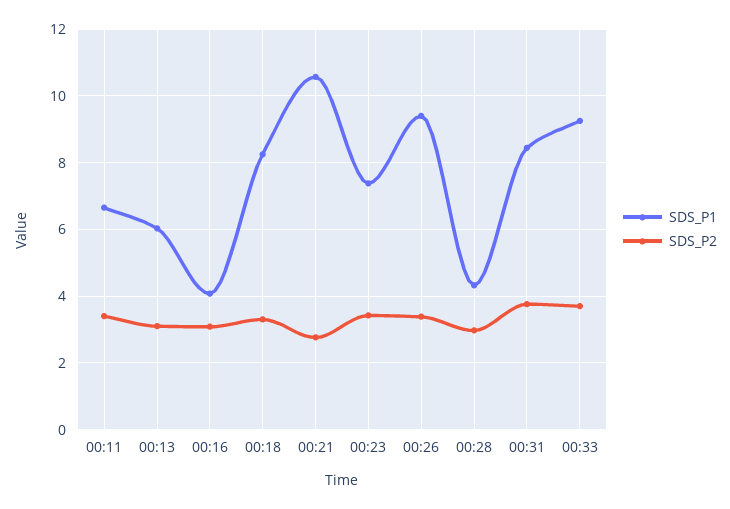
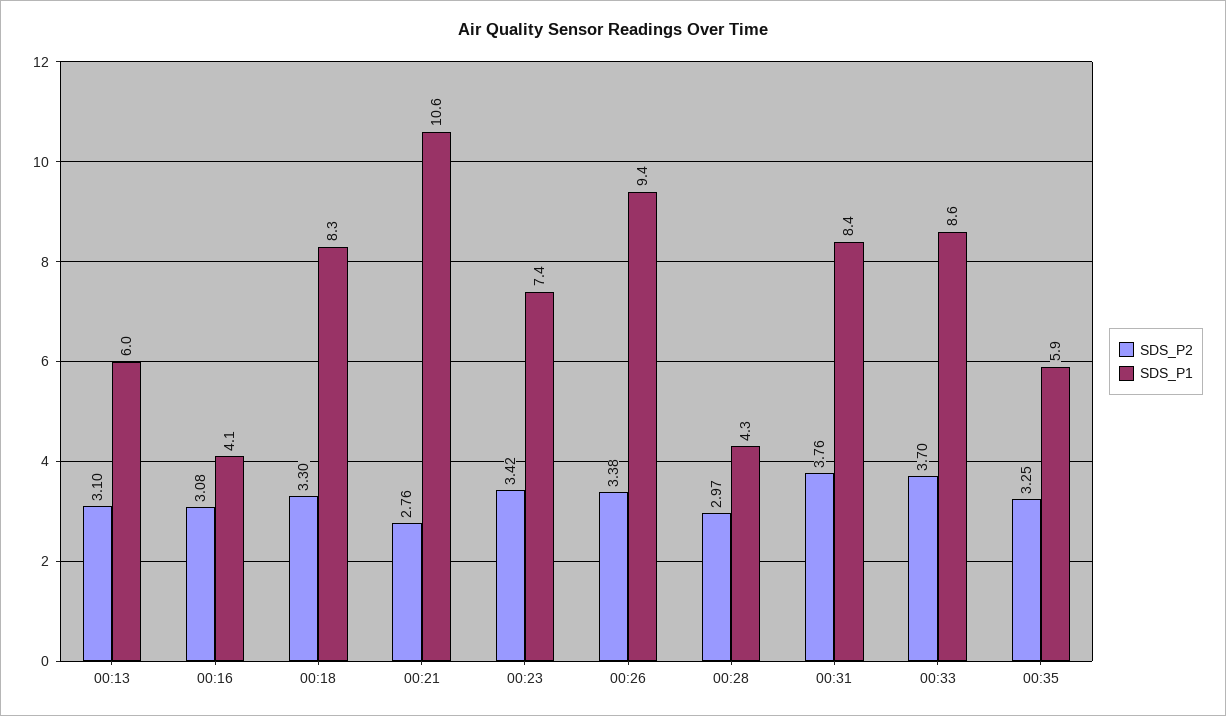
SDS_P1, 00:11: 6.6 -> none
SDS_P2, 00:11: 3.4 -> none
SDS_P1, 00:33: 9.2 -> 8.6
SDS_P2, 00:35: none -> 3.25
SDS_P1, 00:35: none -> 5.9

